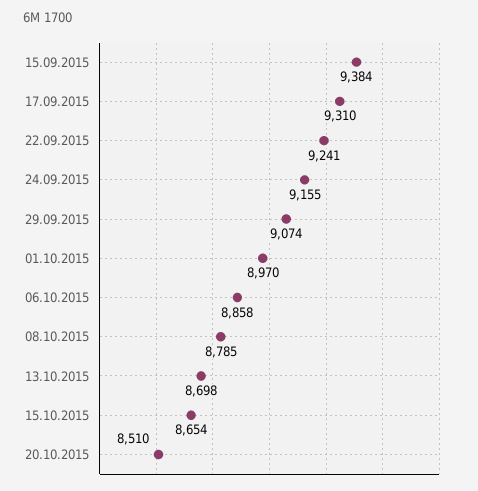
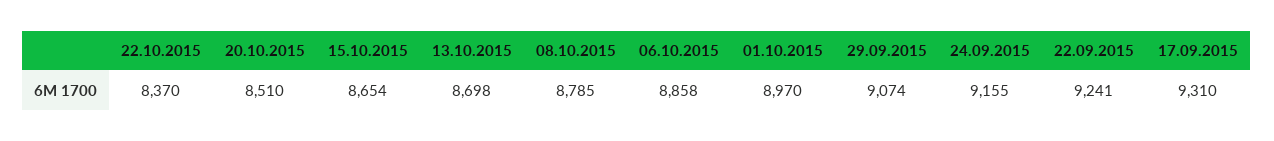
15.09.2015: 9384 -> none
22.10.2015: none -> 8370

